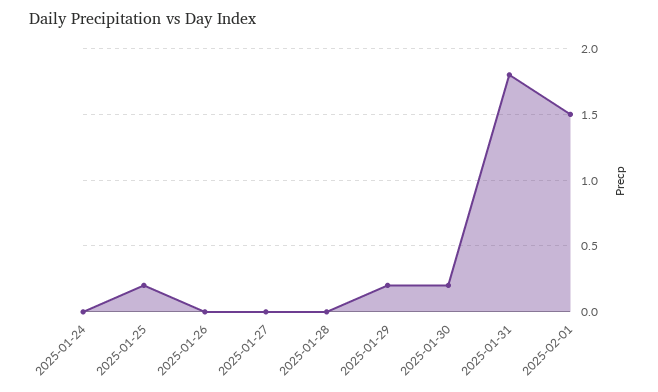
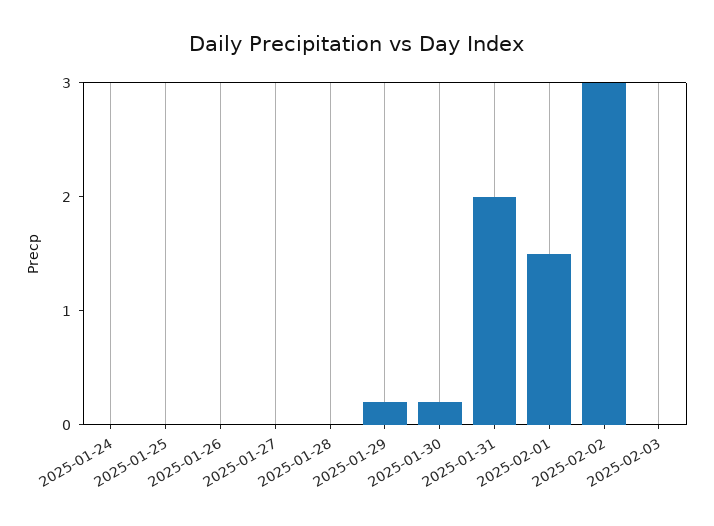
2025-01-25: 0.2 -> 0
2025-01-31: 1.8 -> 2
2025-02-02: none -> 3
2025-02-03: none -> 0

